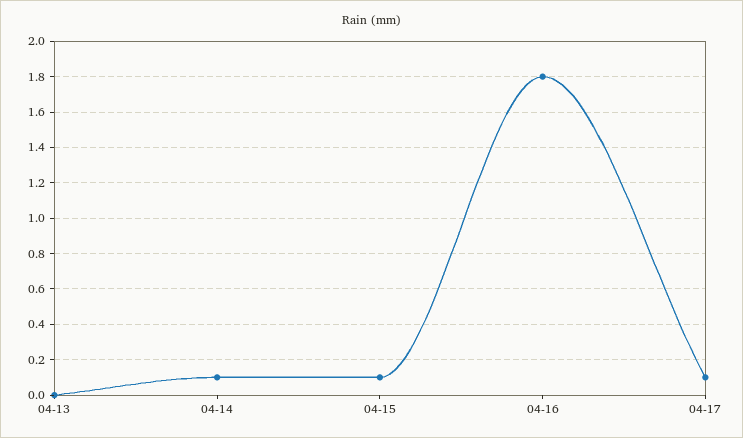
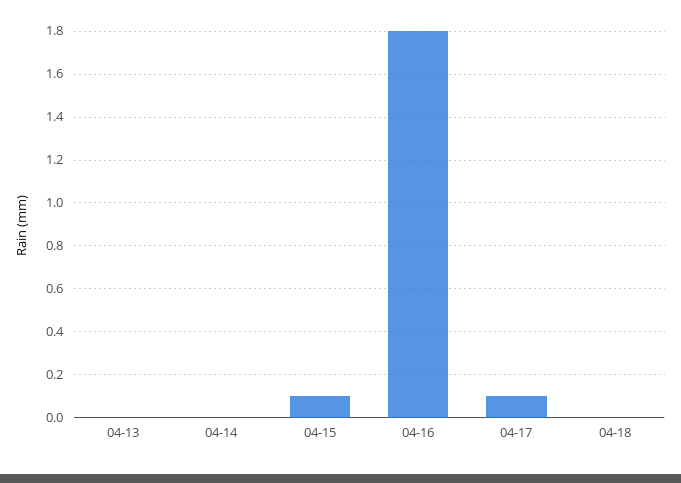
04-14: 0.1 -> 0
04-18: none -> 0

